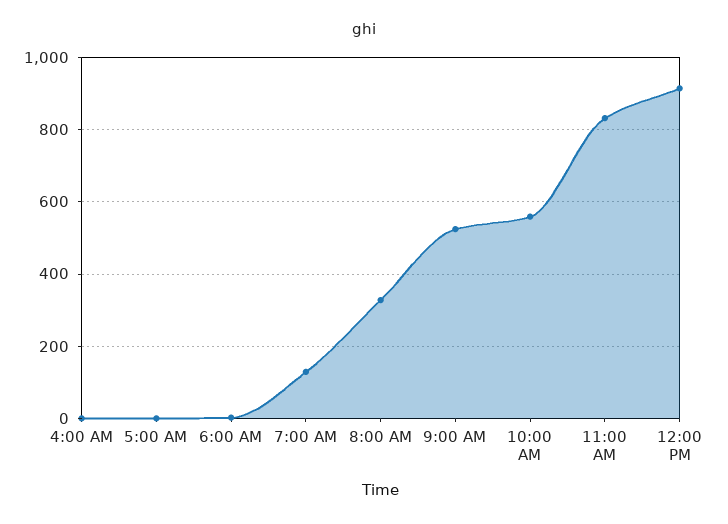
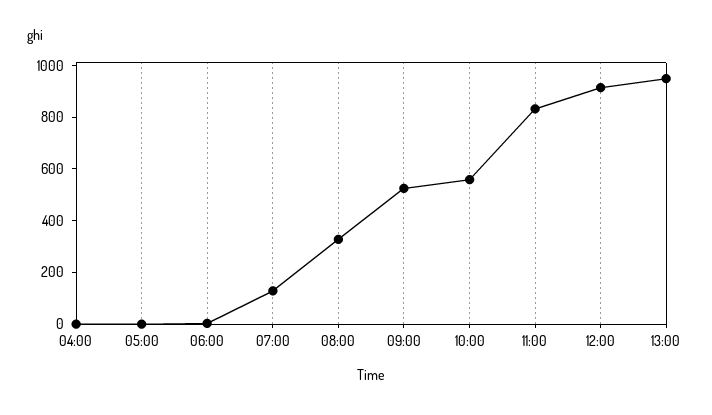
13:00: none -> 950

